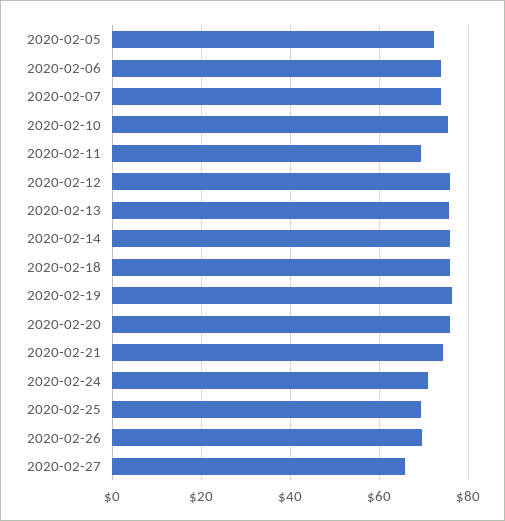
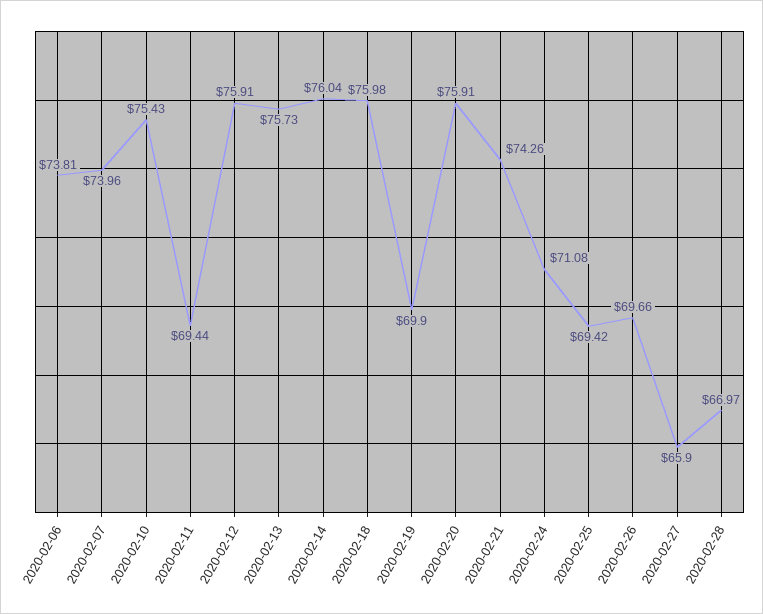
2020-02-05: 72 -> none
2020-02-19: 76 -> 69.9
2020-02-28: none -> 66.97

